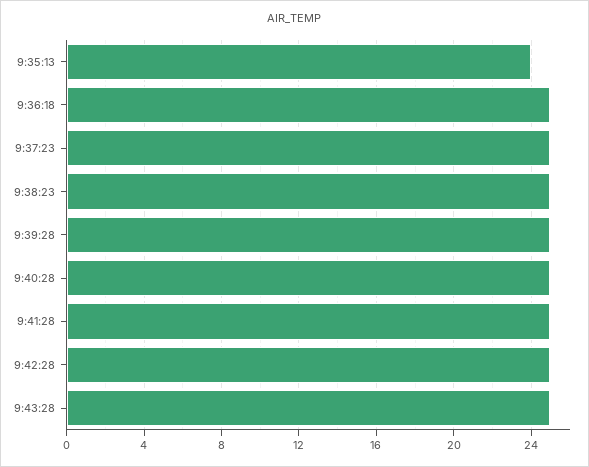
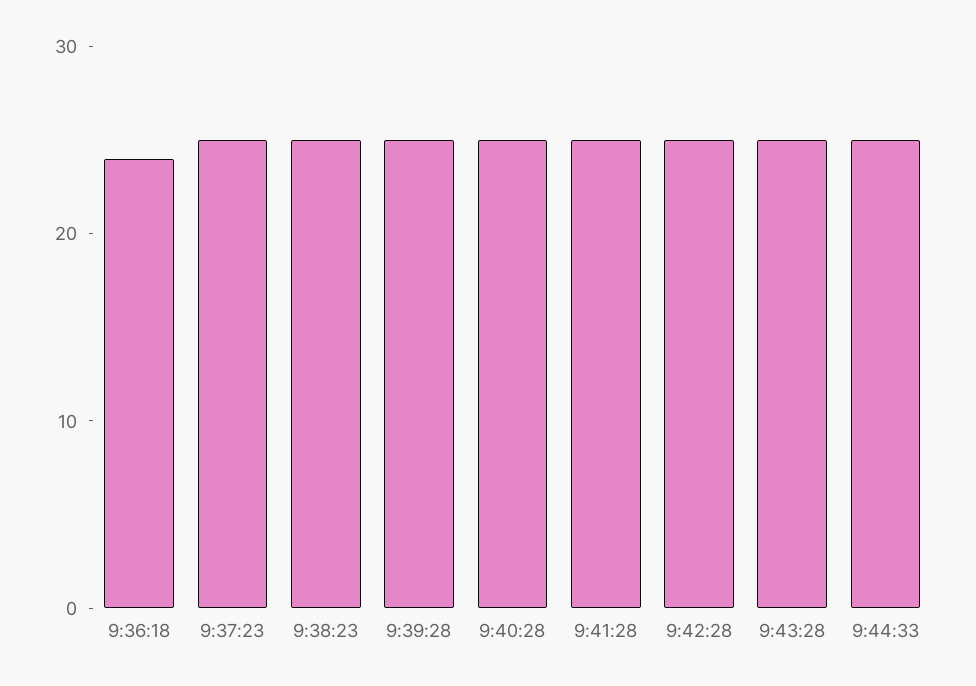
9:35:13: 24 -> none
9:36:18: 25 -> 24
9:44:33: none -> 25

